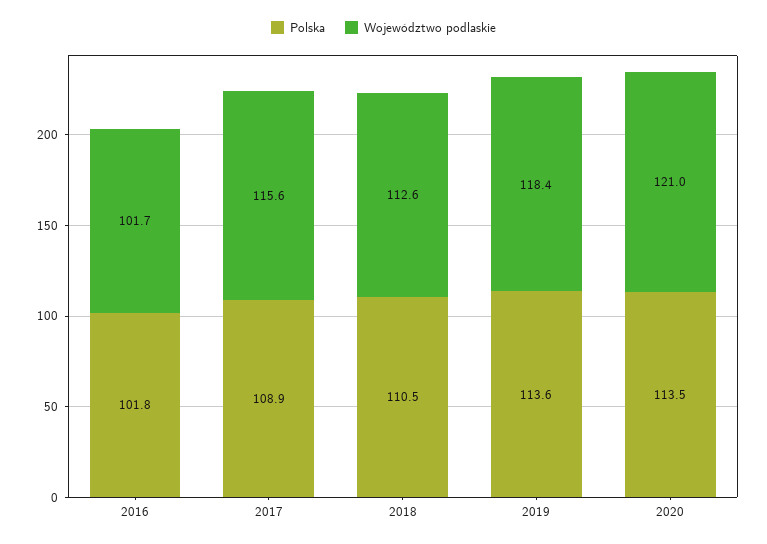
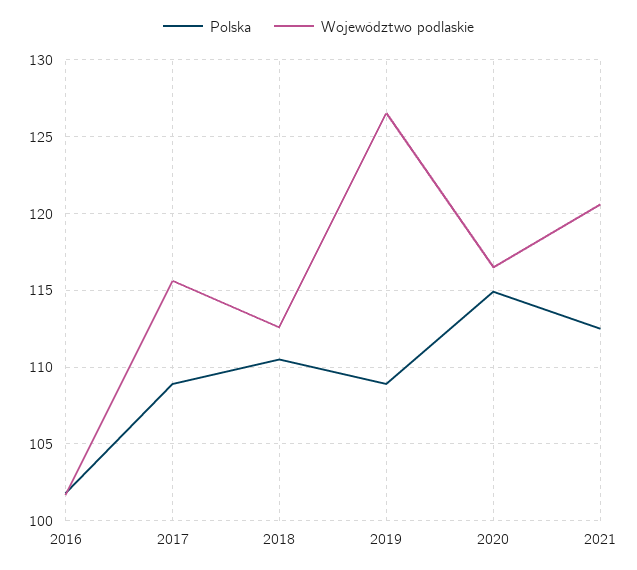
Polska, 2019: 113.6 -> 109
Województwo podlaskie, 2019: 118.4 -> 126.5
Polska, 2020: 113.5 -> 115
Województwo podlaskie, 2020: 121 -> 116.5
Polska, 2021: none -> 112.5
Województwo podlaskie, 2021: none -> 120.5

